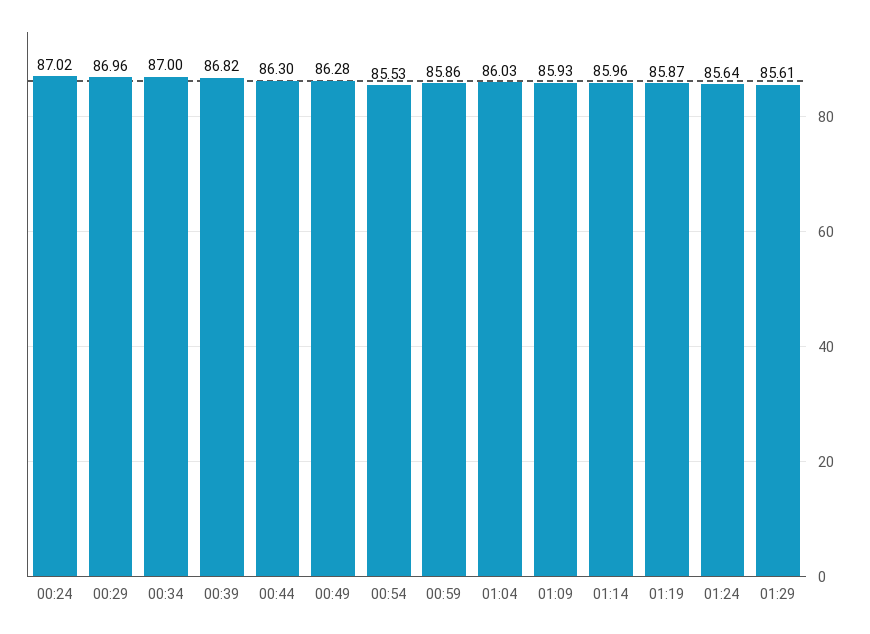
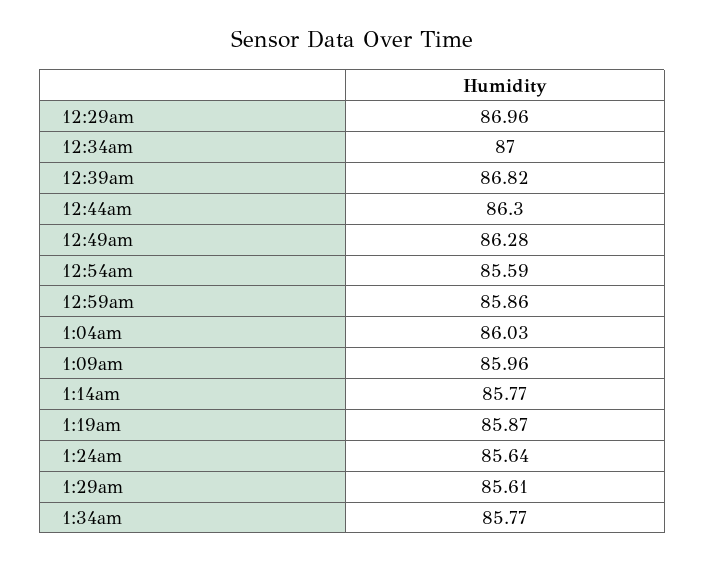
00:24: 87.02 -> none
00:54: 85.53 -> 85.59
01:09: 85.93 -> 85.96
01:14: 85.96 -> 85.77
1:34am: none -> 85.77

